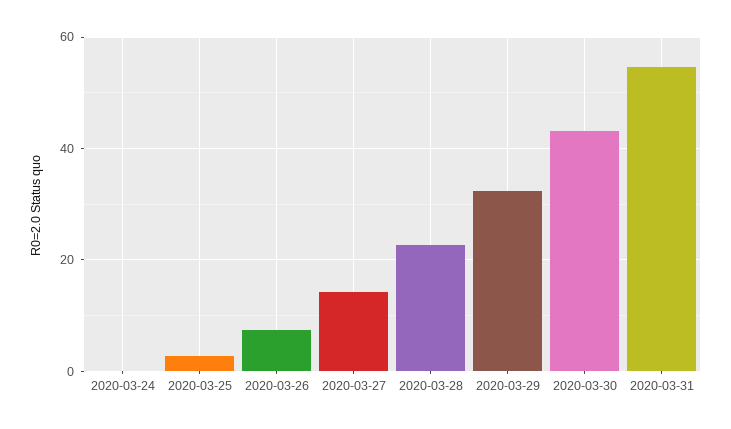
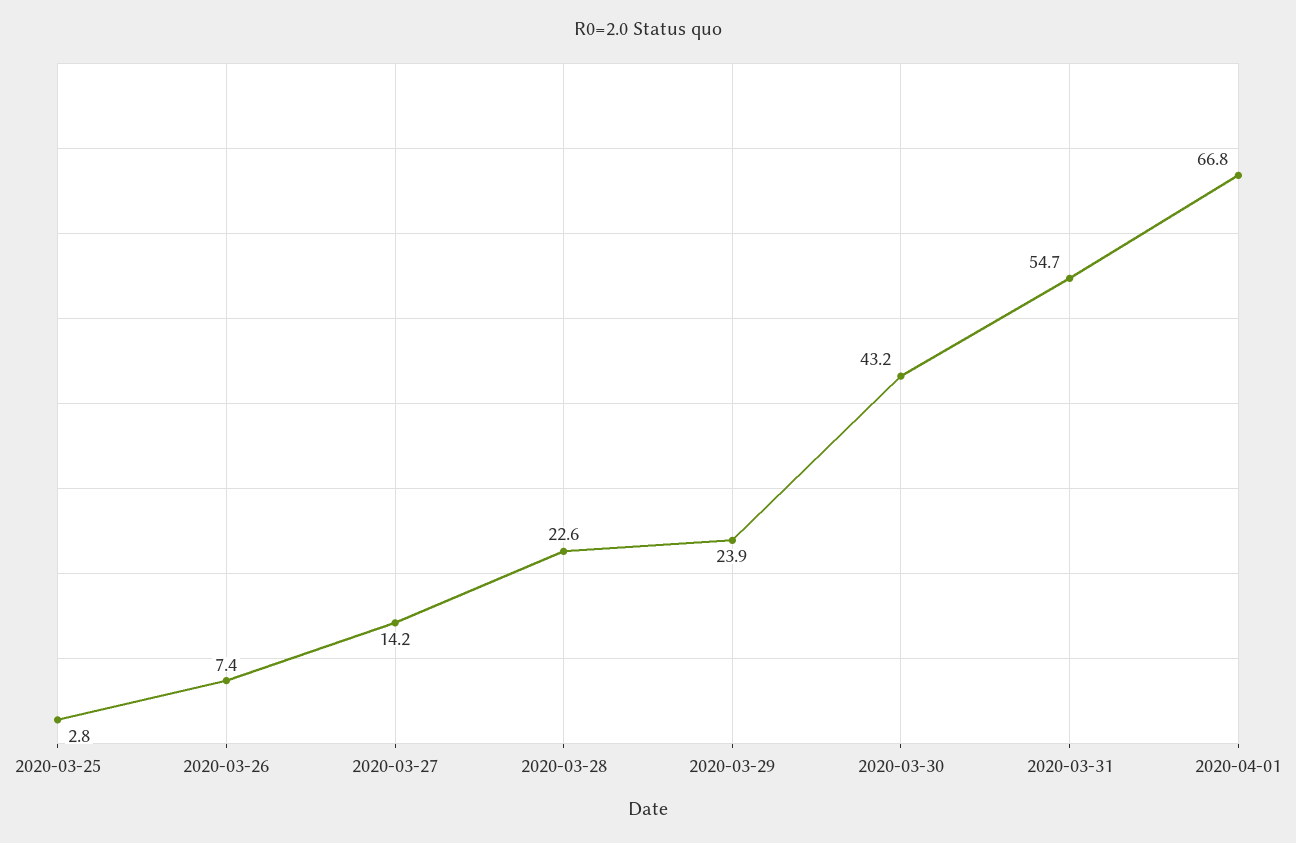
2020-03-24: 0 -> none
2020-03-29: 32 -> 23.9
2020-04-01: none -> 66.8

